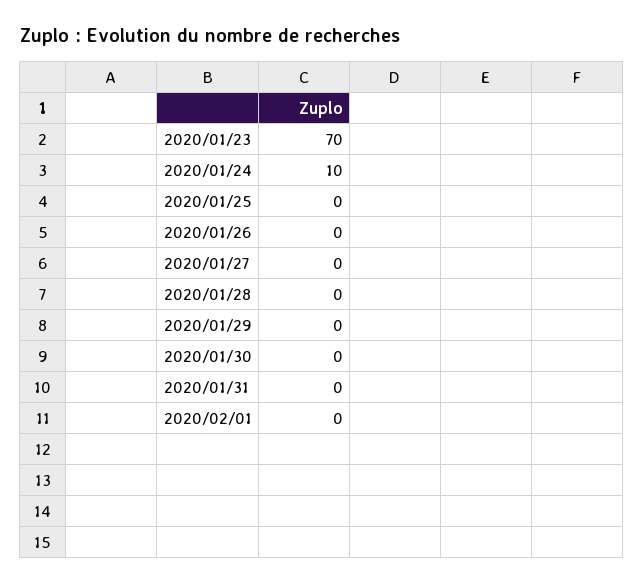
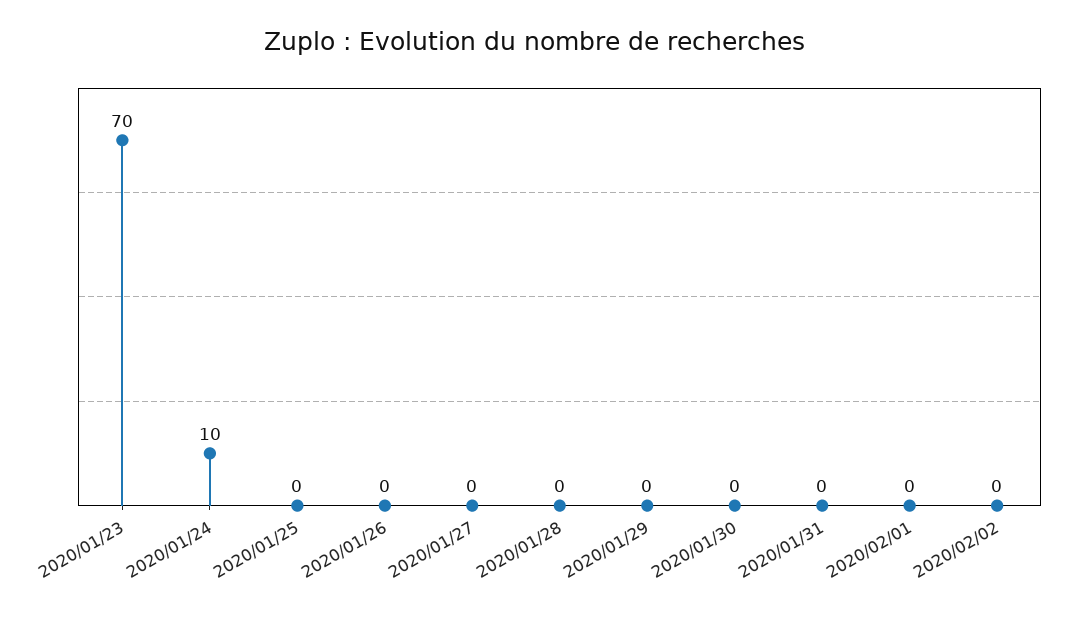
2020/02/02: none -> 0

